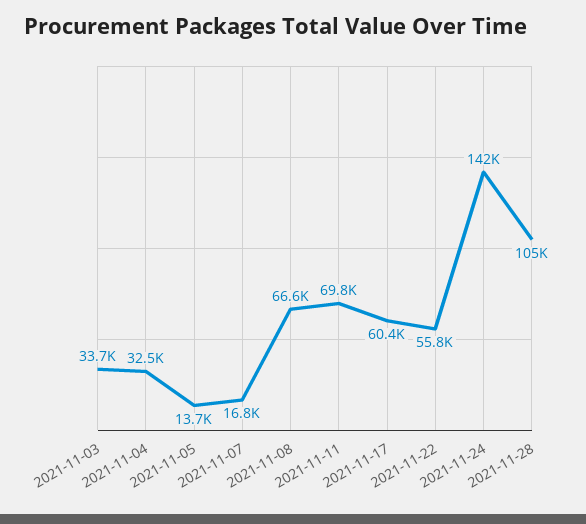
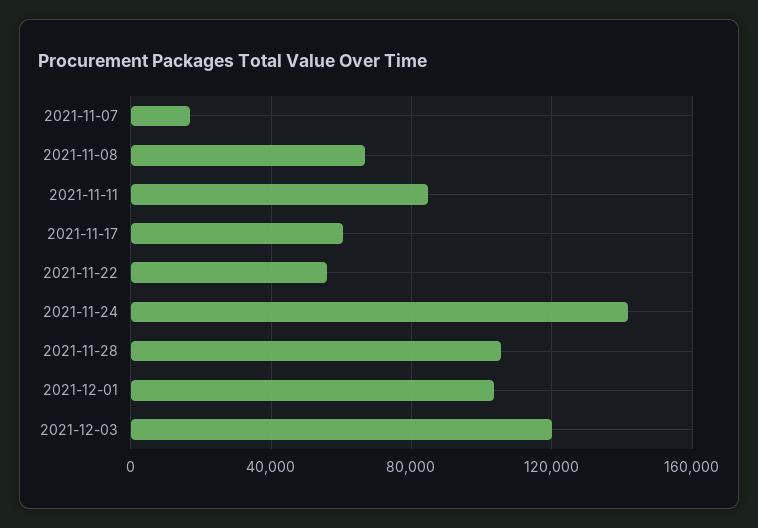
2021-11-03: 33700 -> none
2021-11-04: 32500 -> none
2021-11-05: 13700 -> none
2021-11-11: 69800 -> 85000
2021-12-01: none -> 105000
2021-12-03: none -> 120000

